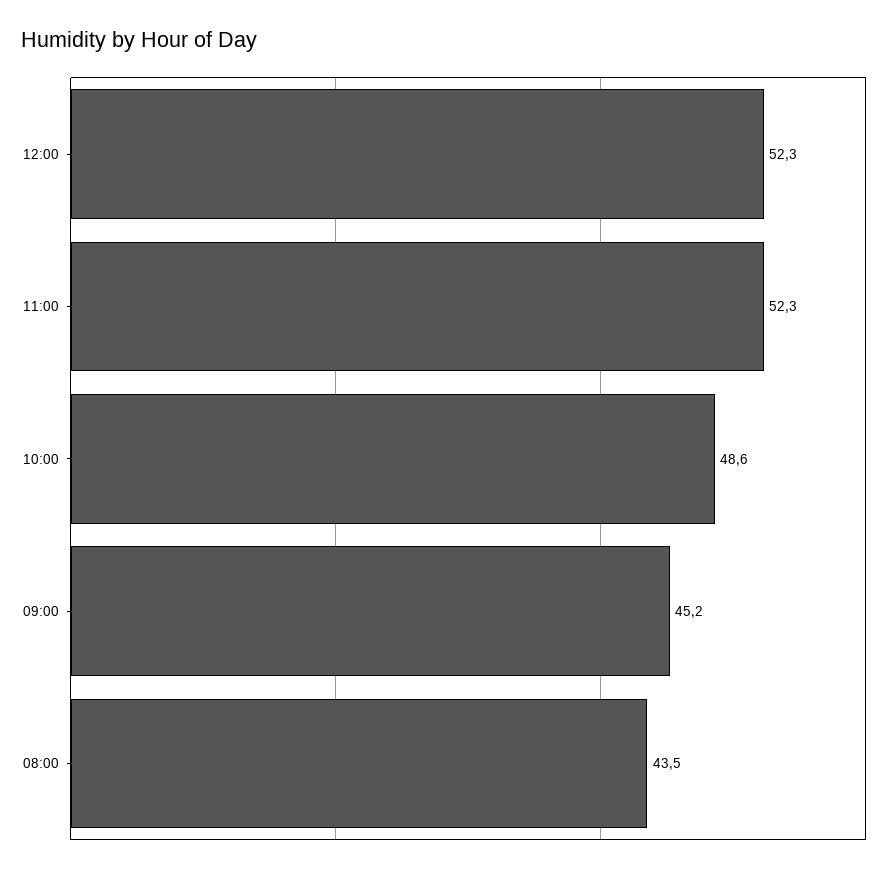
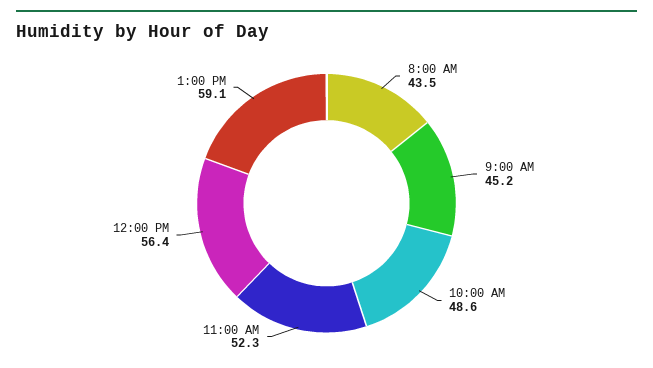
12:00: 52.3 -> 56.4
1:00 PM: none -> 59.1

